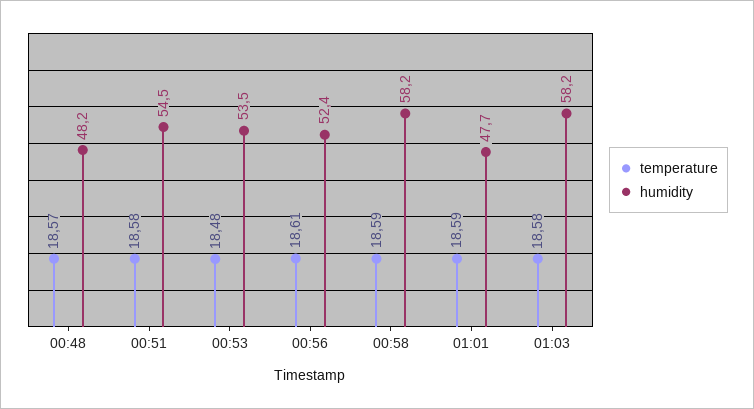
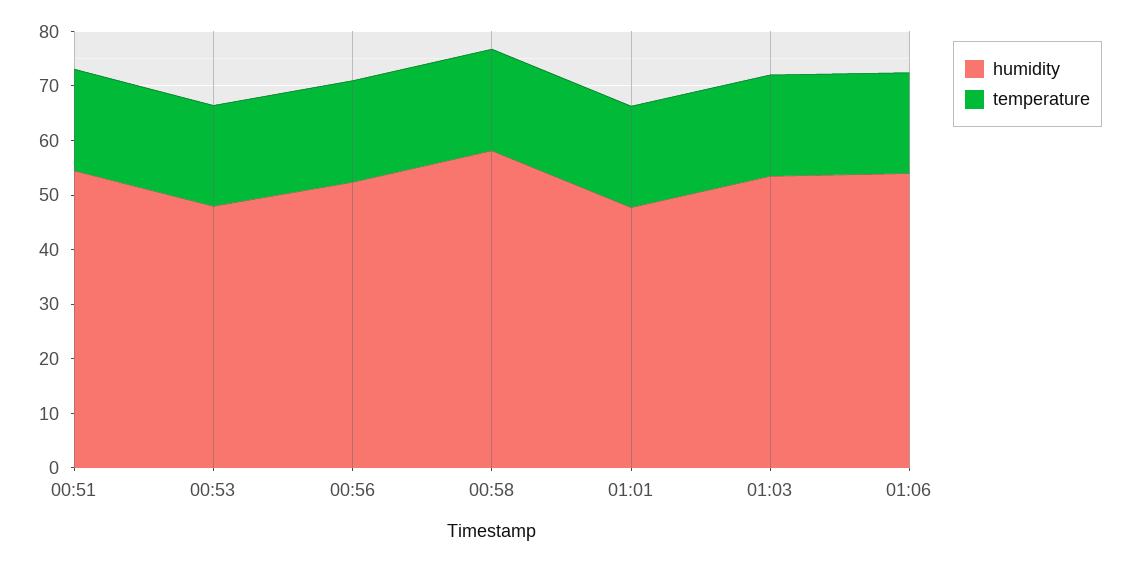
temperature, 00:48: 18.57 -> none
humidity, 00:48: 48.2 -> none
humidity, 00:53: 53.5 -> 48
humidity, 01:03: 58.2 -> 54
humidity, 01:06: none -> 54
temperature, 01:06: none -> 18

